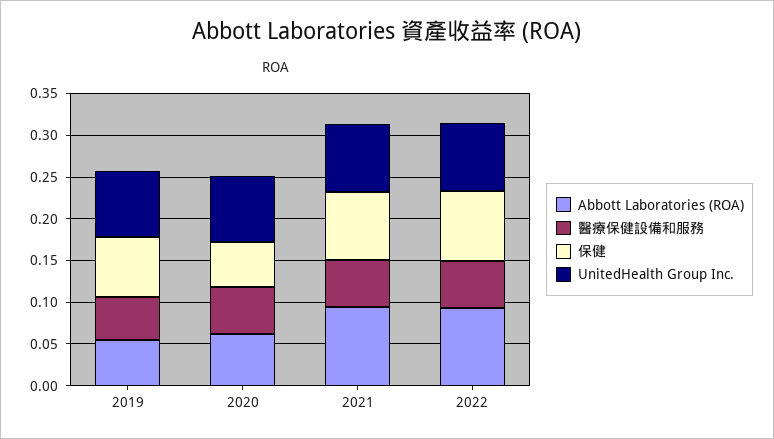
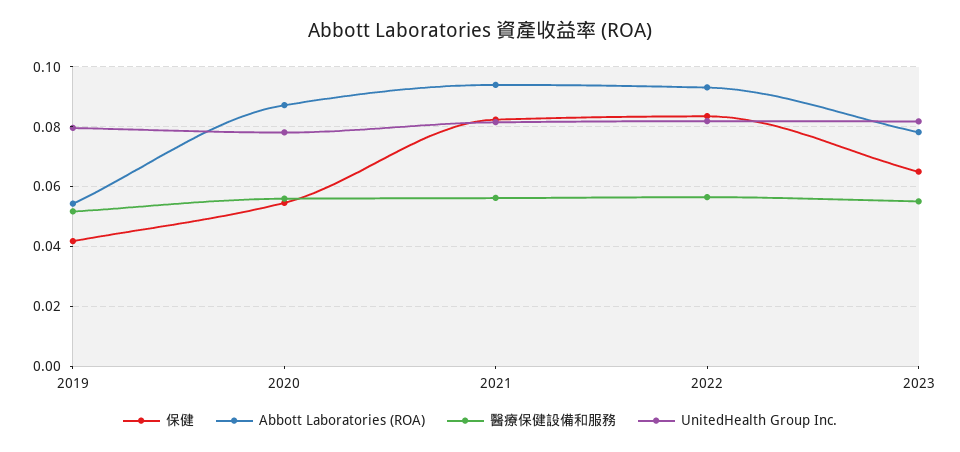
保健, 2019: 0.07 -> 0.0425
Abbott Laboratories (ROA), 2020: 0.06 -> 0.0875
保健, 2023: none -> 0.065
Abbott Laboratories (ROA), 2023: none -> 0.0775
醫療保健設備和服務, 2023: none -> 0.055
UnitedHealth Group Inc., 2023: none -> 0.0825

